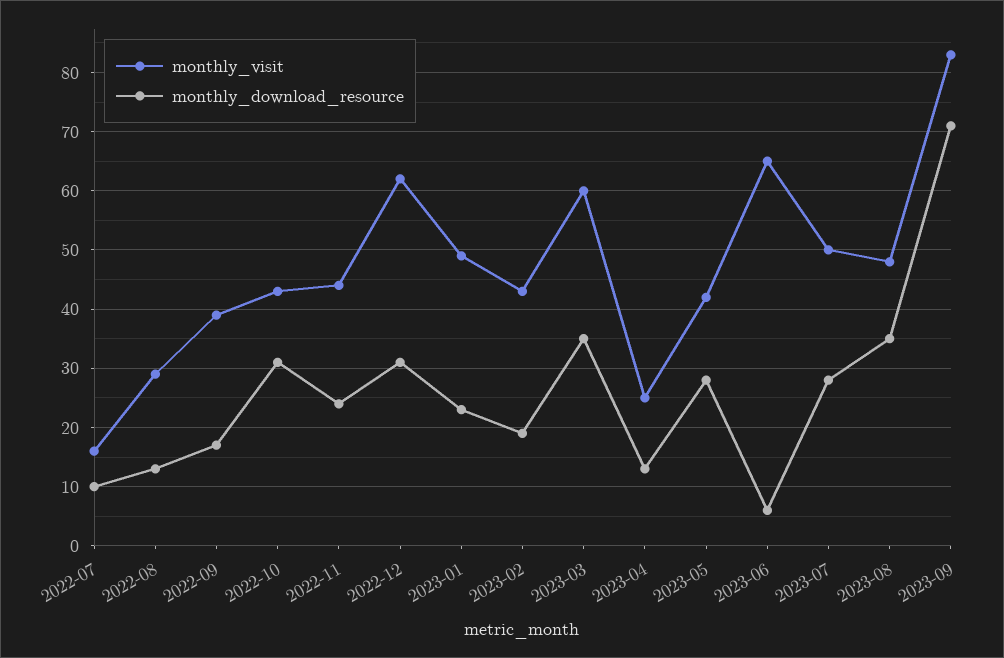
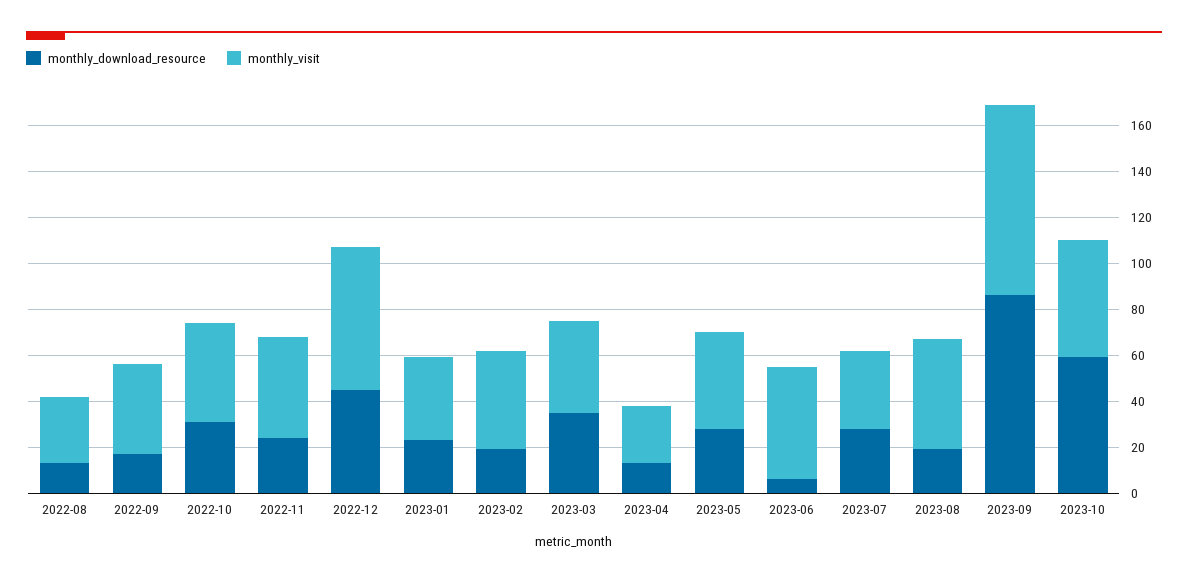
monthly_visit, 2022-07: 15 -> none
monthly_download_resource, 2022-07: 10 -> none
monthly_download_resource, 2022-12: 30 -> 45
monthly_visit, 2023-01: 50 -> 35
monthly_visit, 2023-03: 60 -> 40
monthly_visit, 2023-06: 65 -> 50
monthly_visit, 2023-07: 50 -> 35
monthly_download_resource, 2023-08: 35 -> 20
monthly_download_resource, 2023-09: 70 -> 85
monthly_download_resource, 2023-10: none -> 60
monthly_visit, 2023-10: none -> 50

